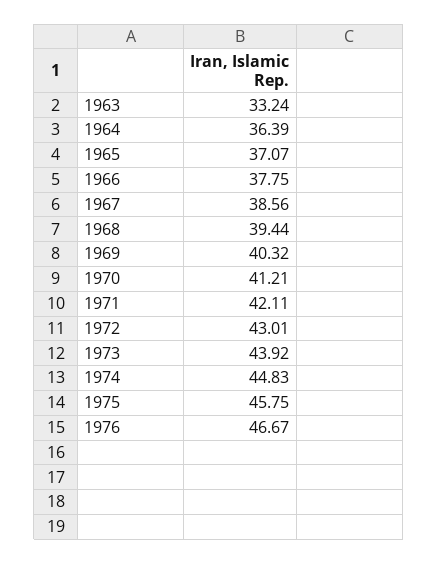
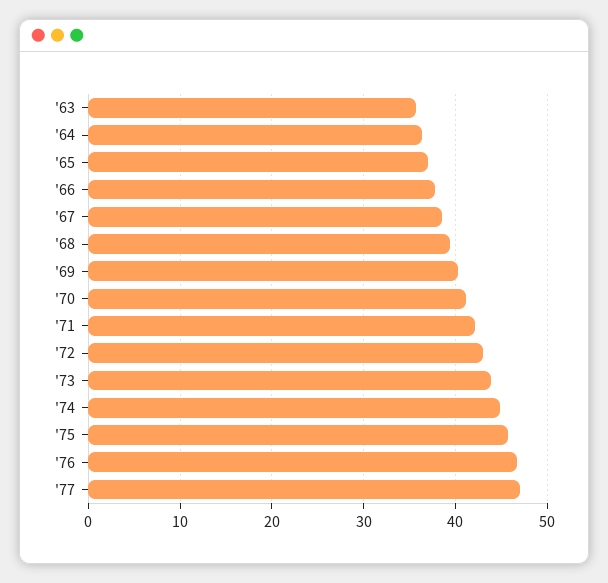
1963: 33.24 -> 36
'77: none -> 47

